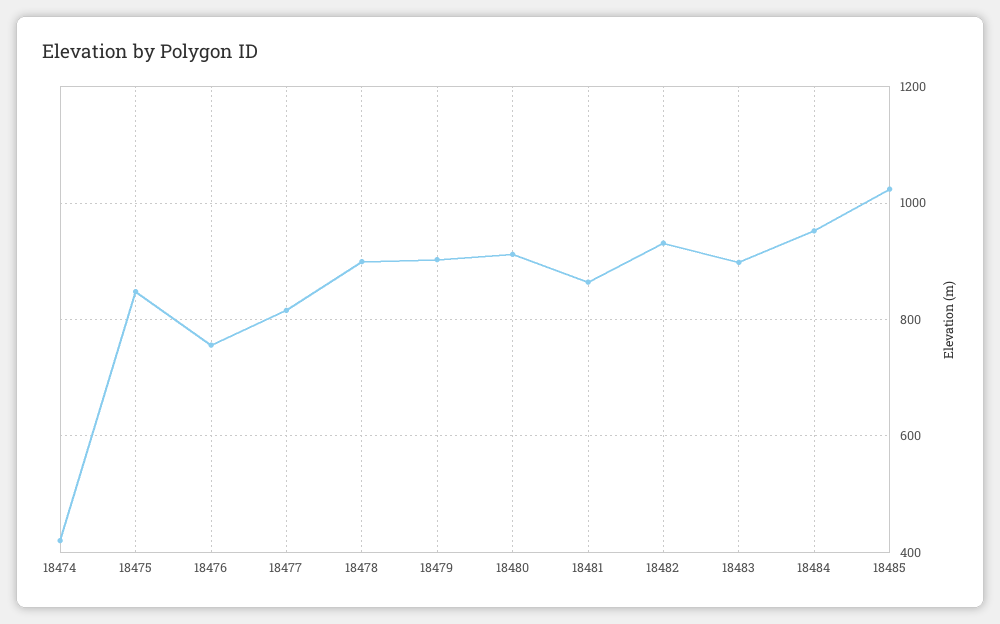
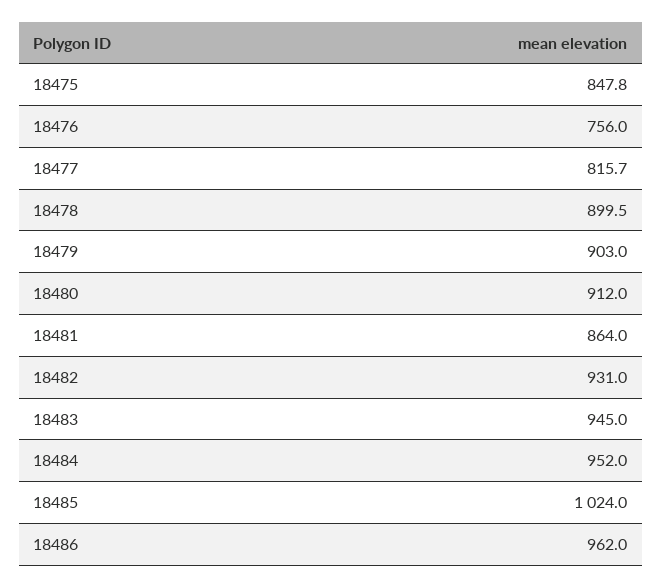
18474: 420 -> none
18483: 900 -> 945
18486: none -> 962

